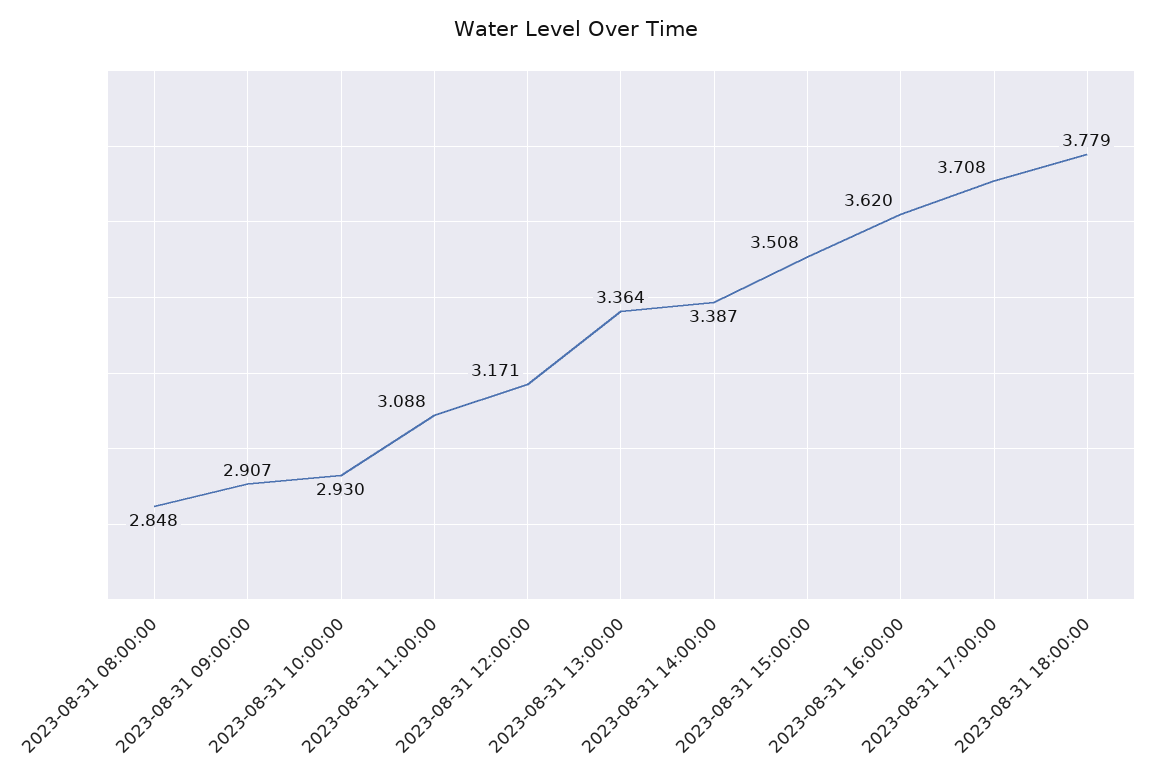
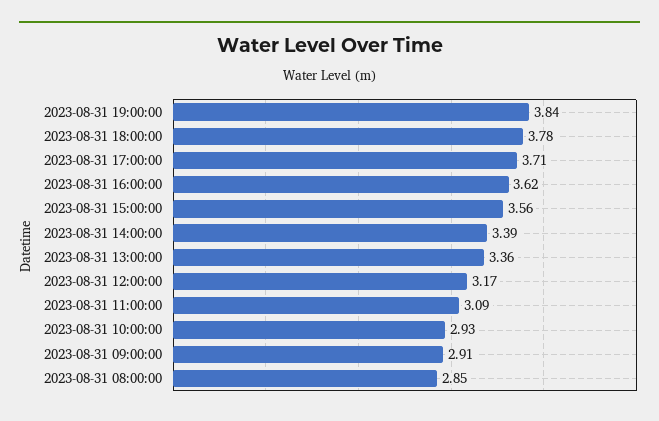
2023-08-31 15:00:00: 3.508 -> 3.56
2023-08-31 19:00:00: none -> 3.84

